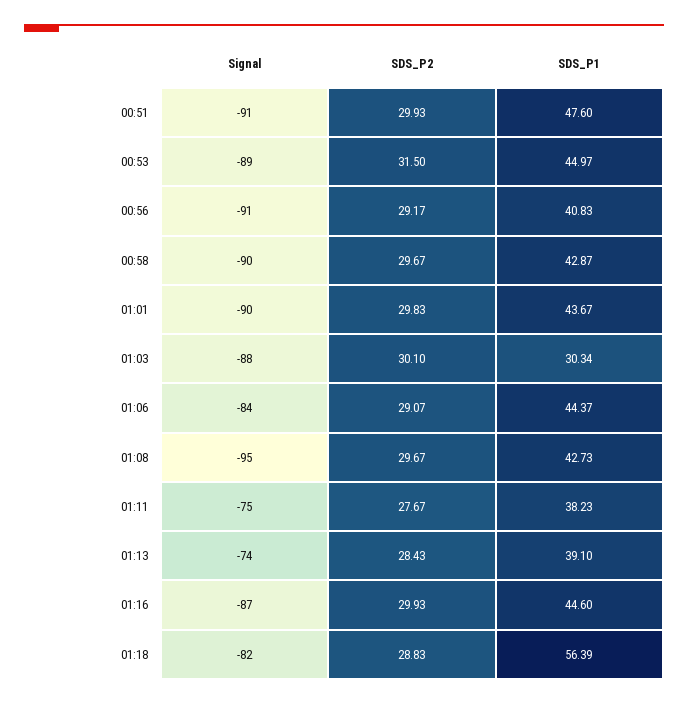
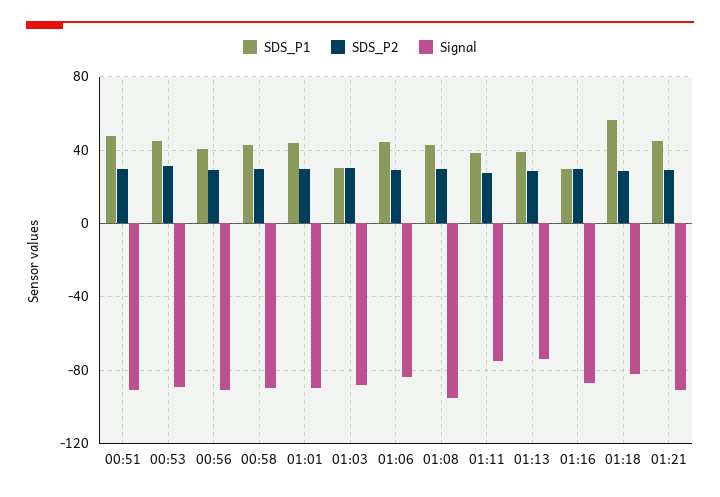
SDS_P1, 01:16: 44.6 -> 30
SDS_P1, 01:21: none -> 45
SDS_P2, 01:21: none -> 30
Signal, 01:21: none -> -90

